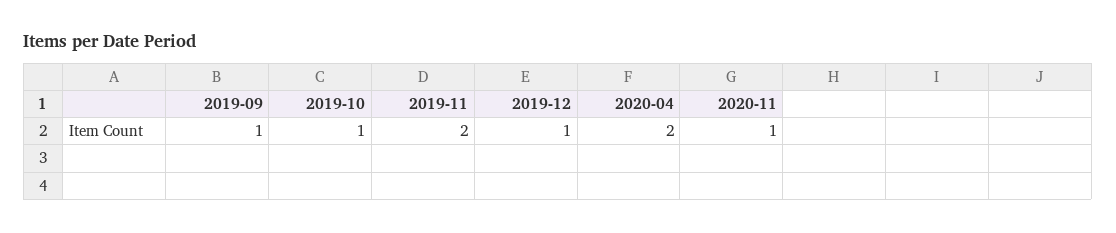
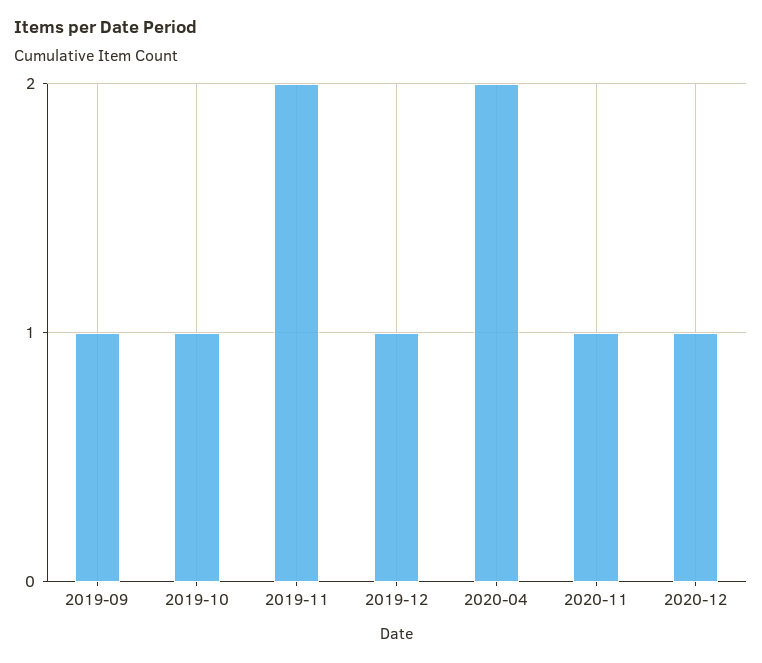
2020-12: none -> 1

